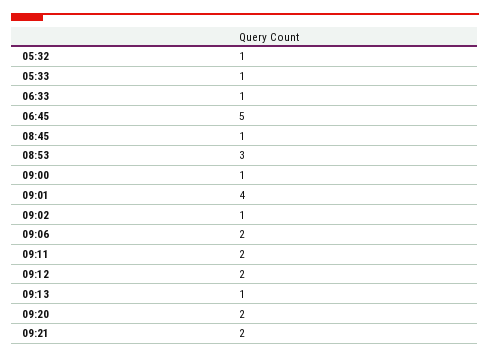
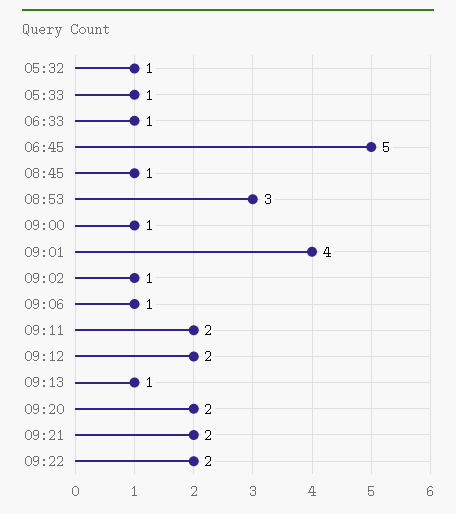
09:06: 2 -> 1
09:22: none -> 2

